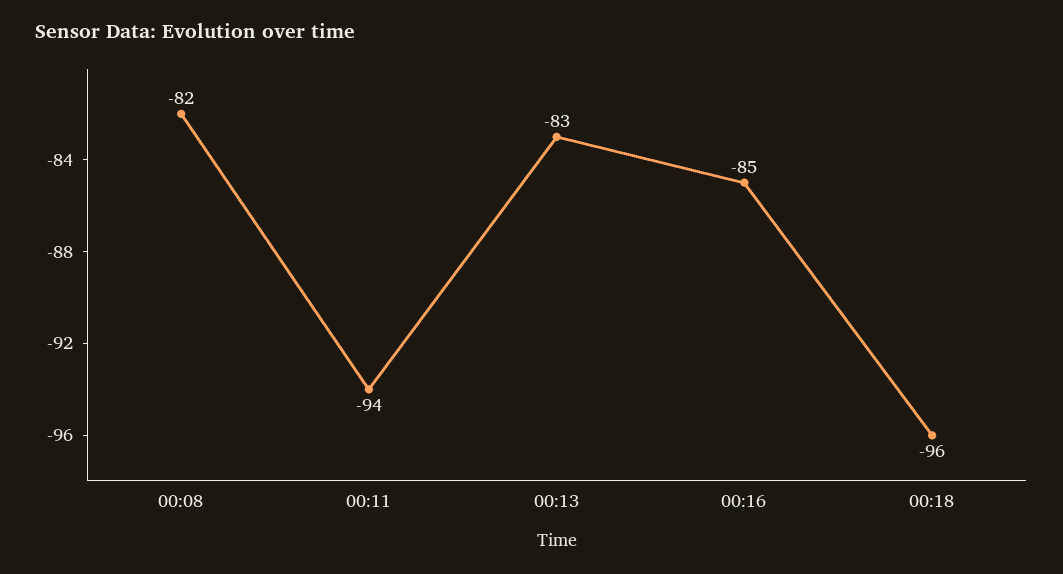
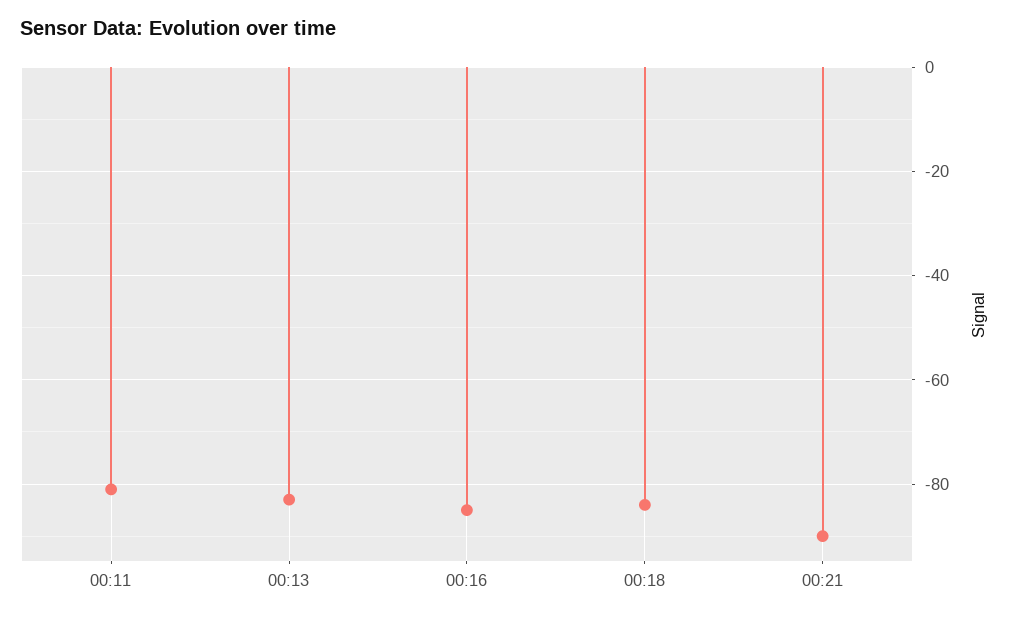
00:08: -82 -> none
00:11: -94 -> -80
00:18: -96 -> -85
00:21: none -> -90

